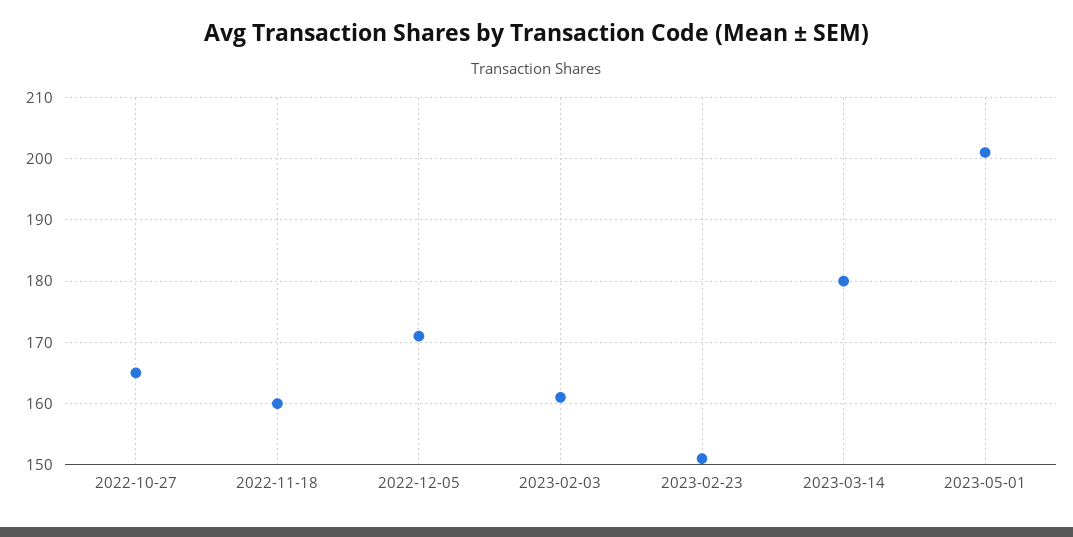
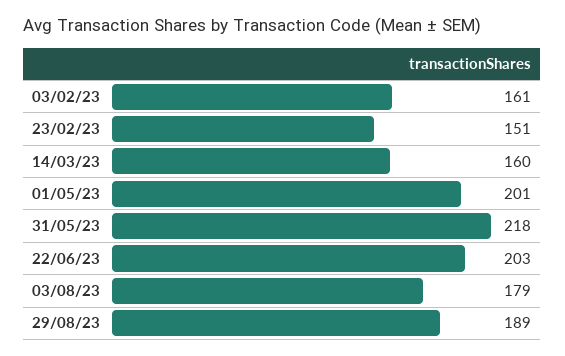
2022-10-27: 165 -> none
2022-11-18: 160 -> none
2022-12-05: 171 -> none
2023-03-14: 180 -> 160
31/05/23: none -> 218
22/06/23: none -> 203
03/08/23: none -> 179
29/08/23: none -> 189

